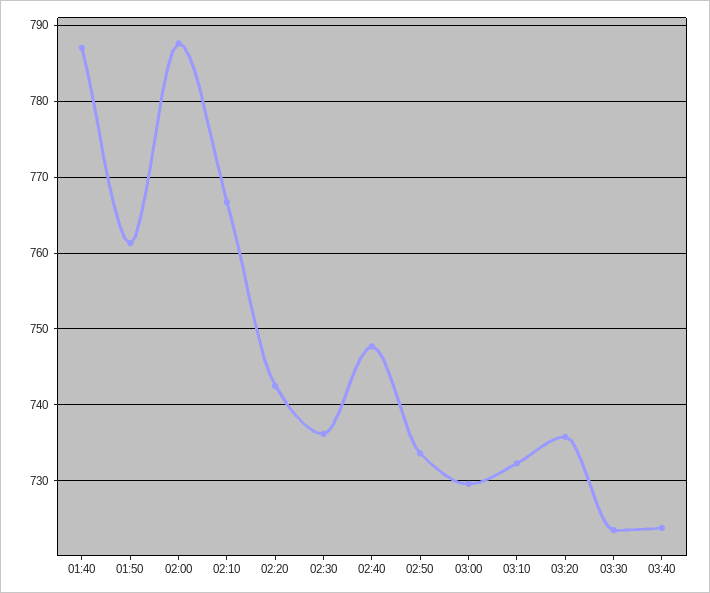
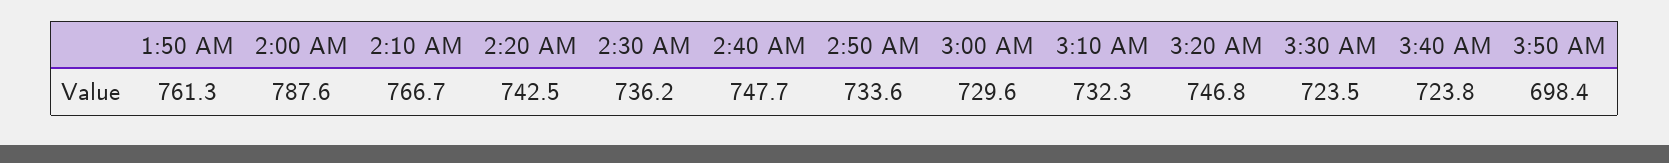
01:40: 787 -> none
03:20: 736 -> 746.8
3:50 AM: none -> 698.4

